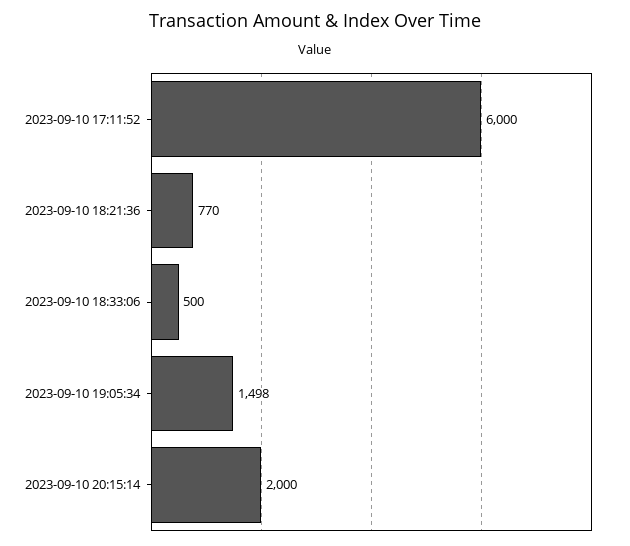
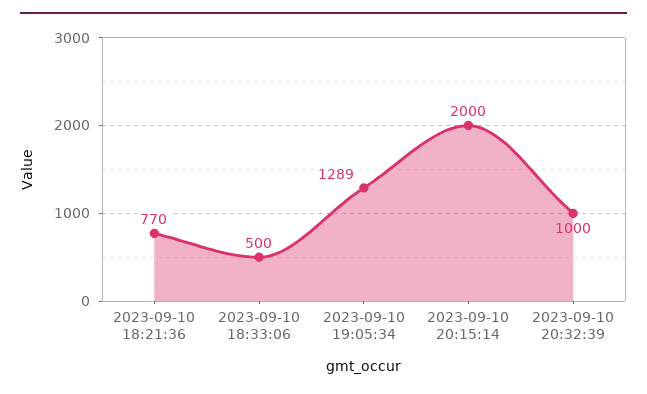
2023-09-10 17:11:52: 6000 -> none
2023-09-10 19:05:34: 1498 -> 1289
2023-09-10 20:32:39: none -> 1000

